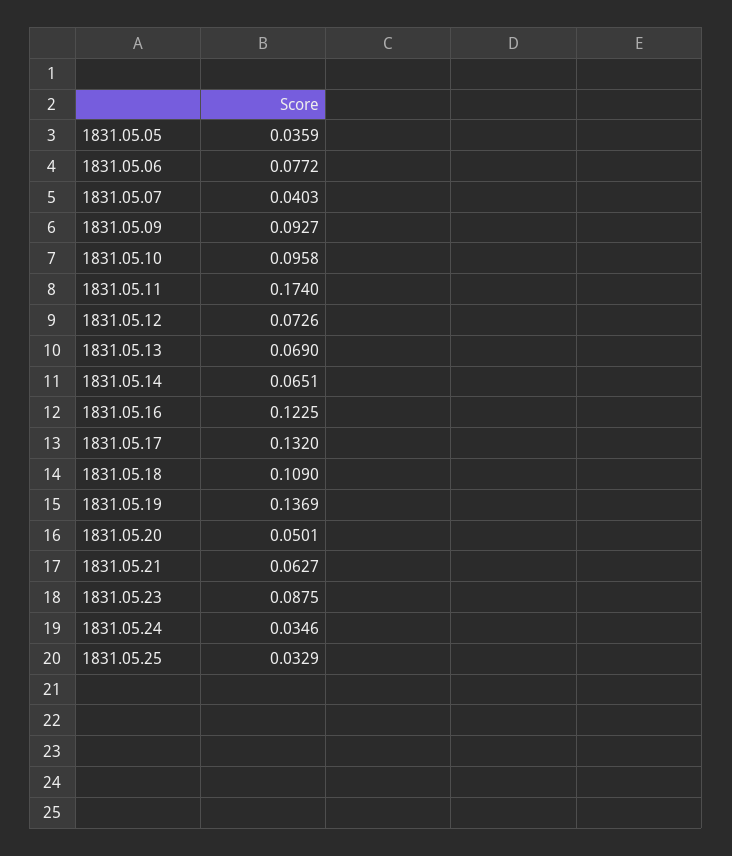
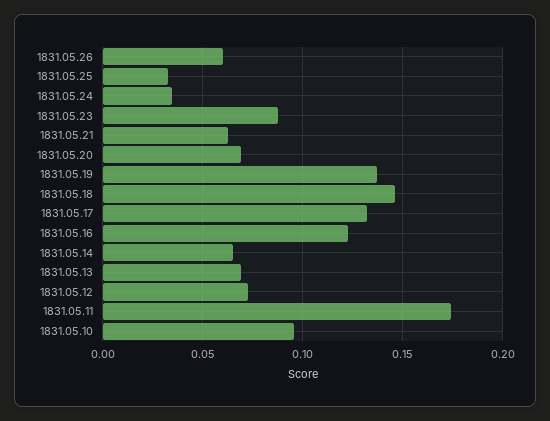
1831.05.05: 0.0359 -> none
1831.05.06: 0.0772 -> none
1831.05.07: 0.0403 -> none
1831.05.09: 0.0927 -> none
1831.05.18: 0.109 -> 0.145
1831.05.20: 0.0501 -> 0.07
1831.05.26: none -> 0.06

